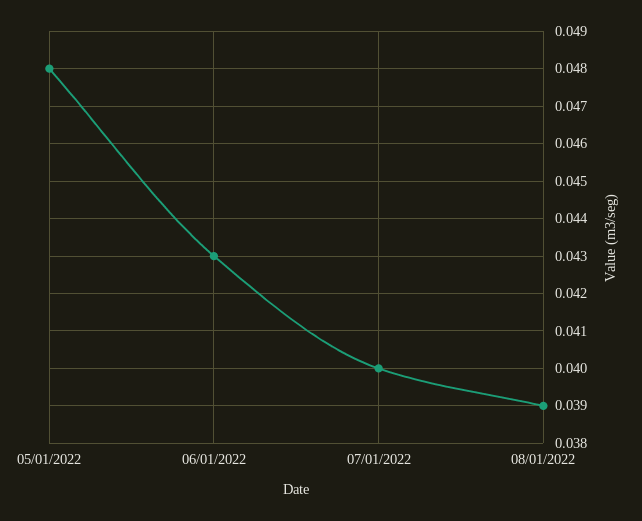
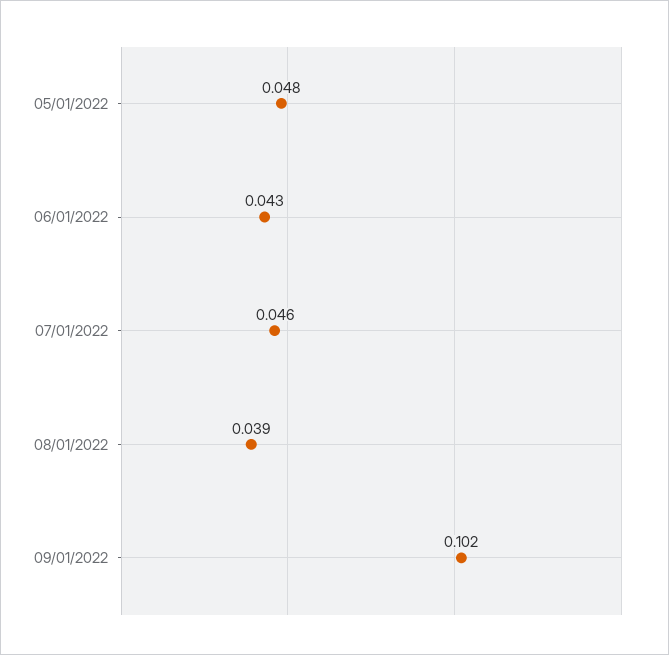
07/01/2022: 0.04 -> 0.046
09/01/2022: none -> 0.102

